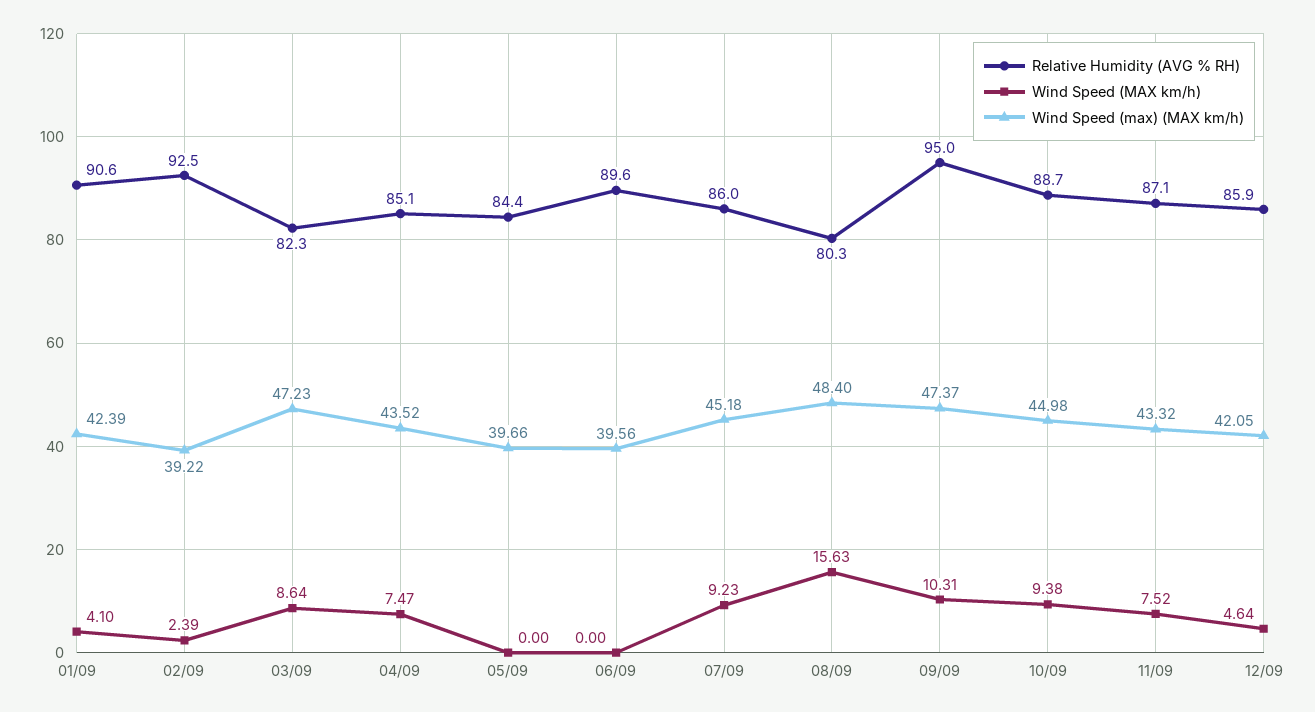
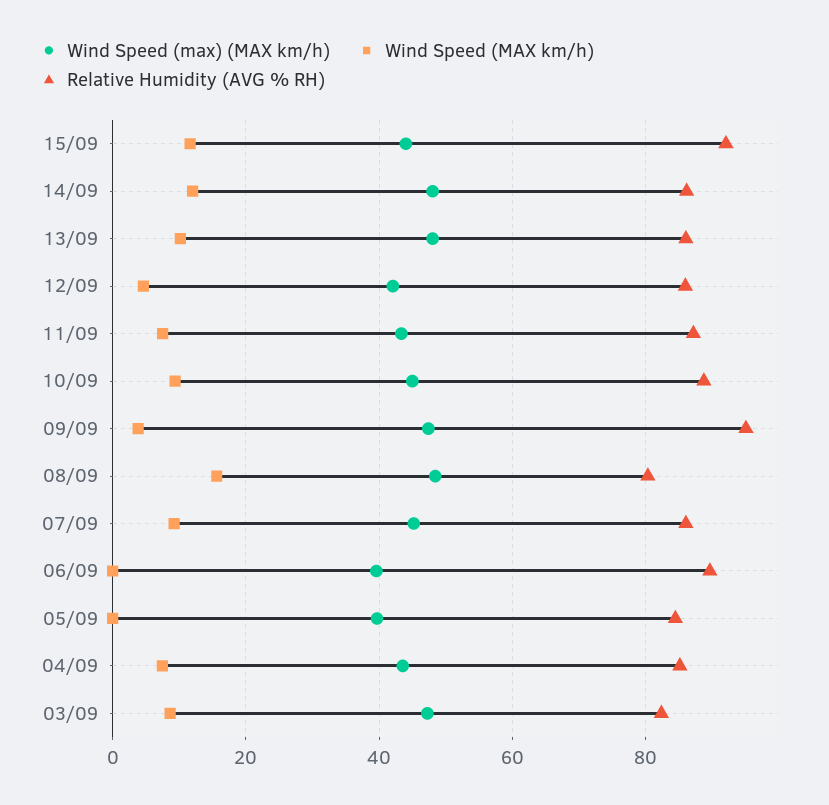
Relative Humidity (AVG % RH), 01/09: 90.6 -> none
Wind Speed (MAX km/h), 01/09: 4.1 -> none
Wind Speed (max) (MAX km/h), 01/09: 42.39 -> none
Relative Humidity (AVG % RH), 02/09: 92.5 -> none
Wind Speed (MAX km/h), 02/09: 2.39 -> none
Wind Speed (max) (MAX km/h), 02/09: 39.22 -> none
Wind Speed (MAX km/h), 09/09: 10.31 -> 4
Wind Speed (max) (MAX km/h), 15/09: none -> 44
Wind Speed (MAX km/h), 15/09: none -> 12
Relative Humidity (AVG % RH), 15/09: none -> 92
Wind Speed (max) (MAX km/h), 14/09: none -> 48
Wind Speed (MAX km/h), 14/09: none -> 12
Relative Humidity (AVG % RH), 14/09: none -> 86
Wind Speed (max) (MAX km/h), 13/09: none -> 48
Wind Speed (MAX km/h), 13/09: none -> 10
Relative Humidity (AVG % RH), 13/09: none -> 86

